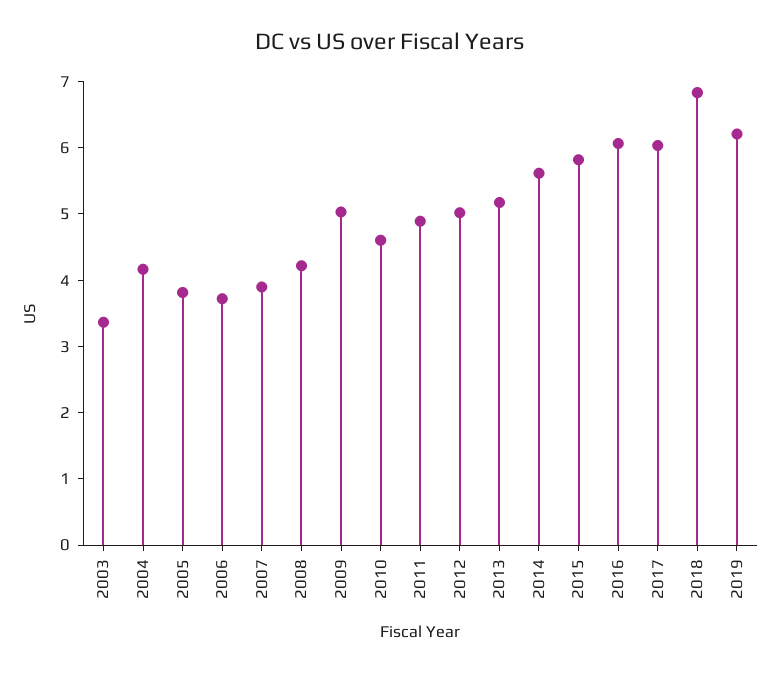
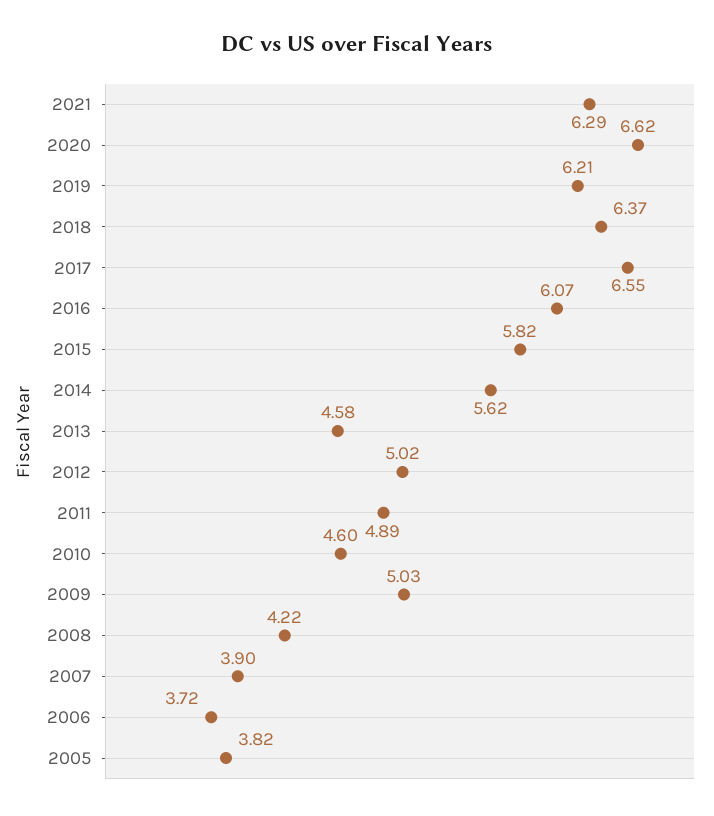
2003: 3.4 -> none
2004: 4.2 -> none
2013: 5.2 -> 4.58
2017: 6 -> 6.55
2018: 6.8 -> 6.37
2021: none -> 6.29
2020: none -> 6.62

